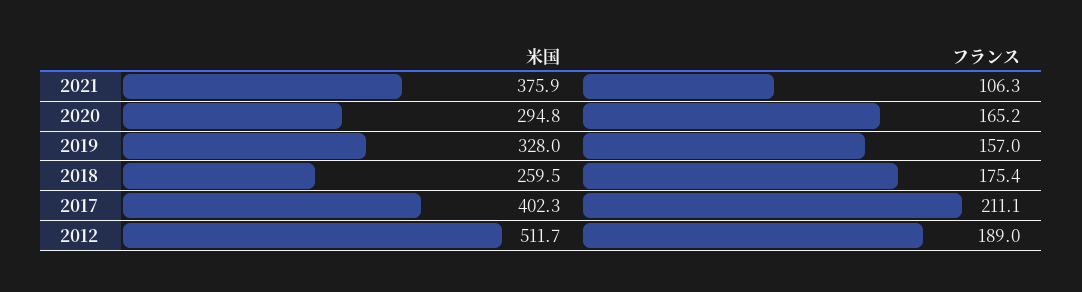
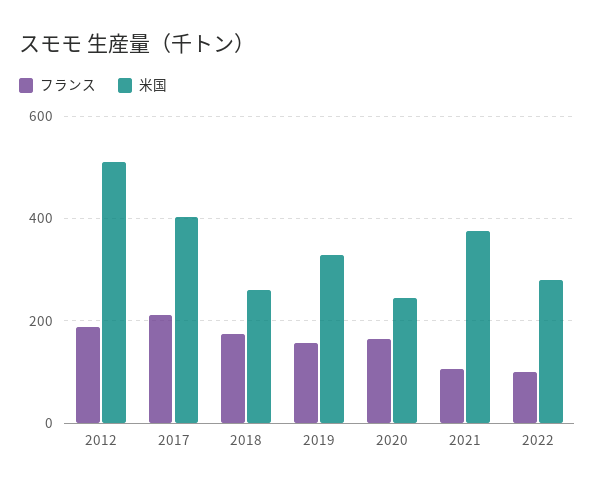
米国, 2020: 294.8 -> 240
フランス, 2022: none -> 100
米国, 2022: none -> 280

